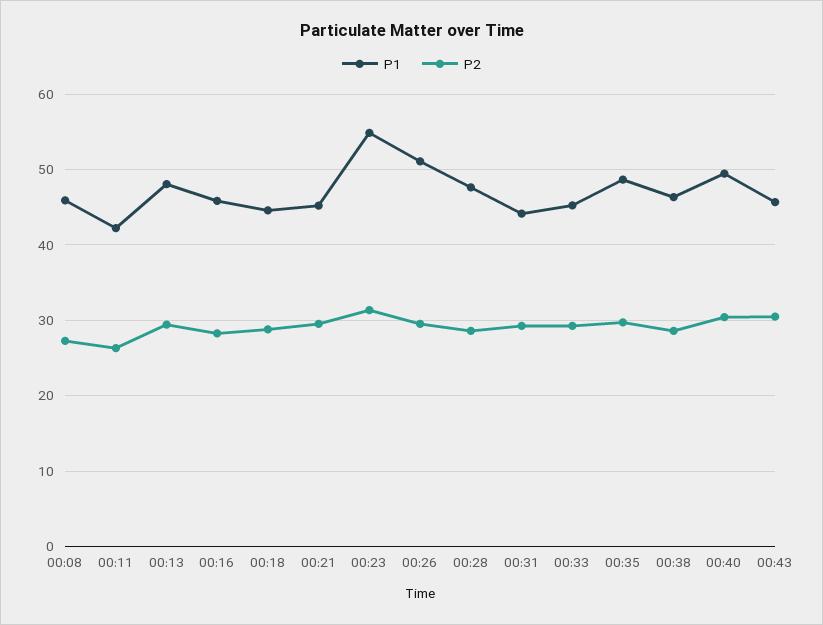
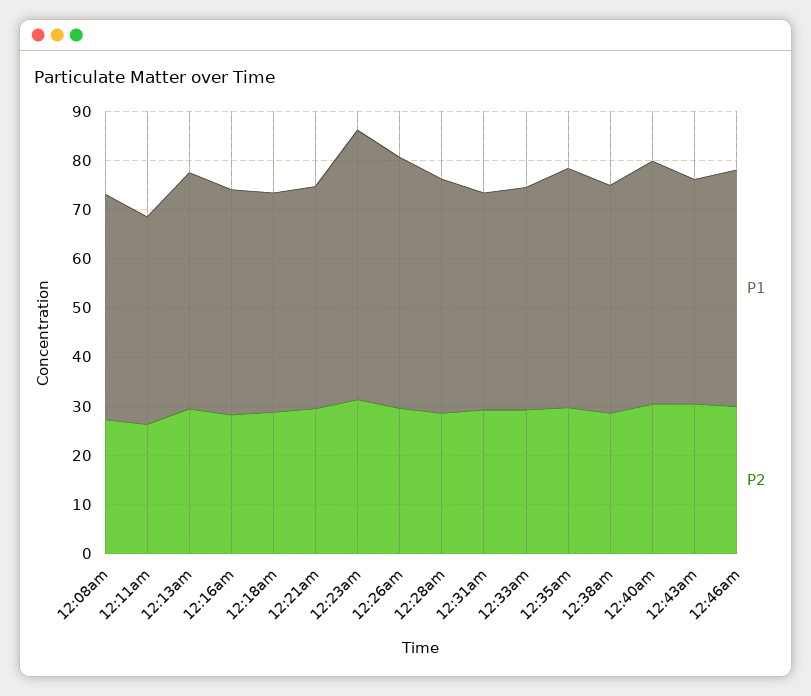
P1, 12:46am: none -> 48
P2, 12:46am: none -> 30

